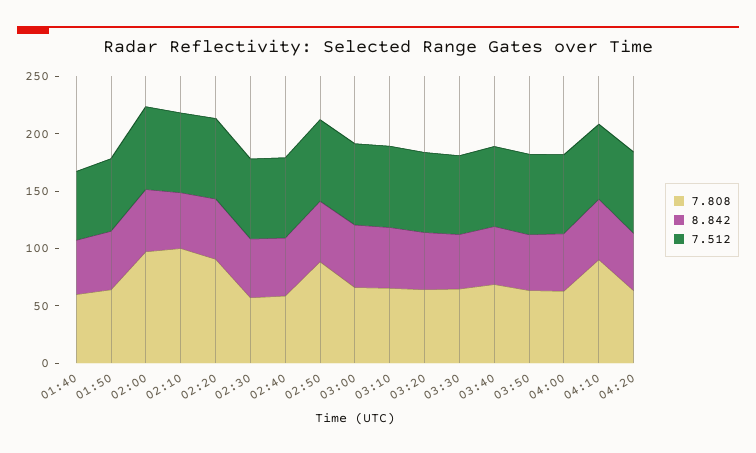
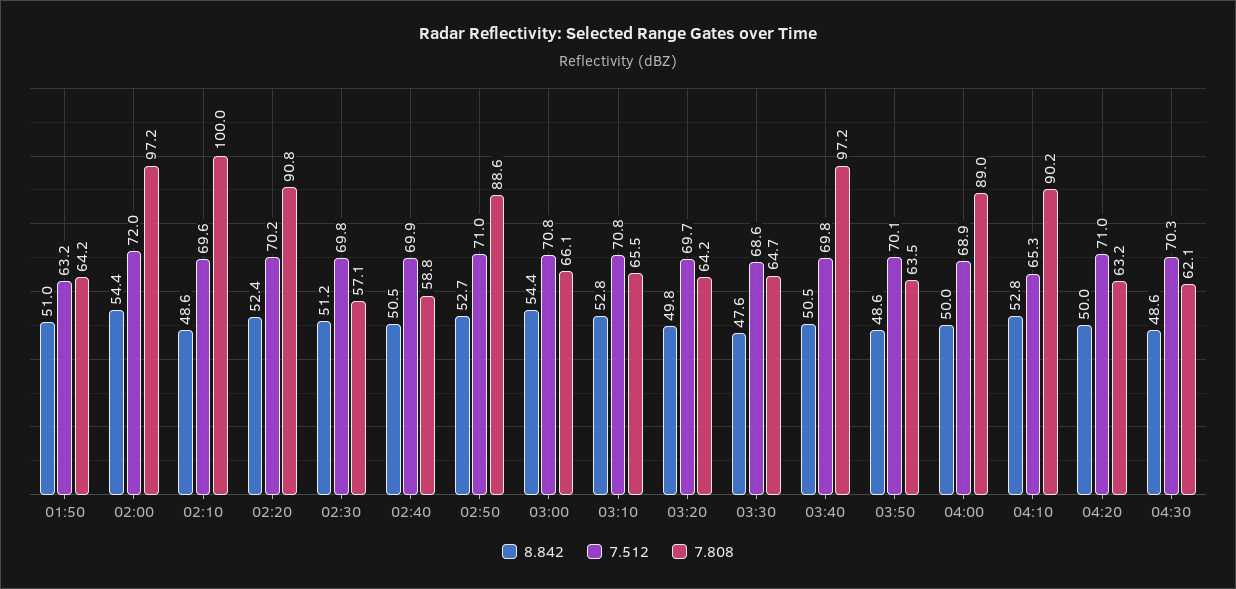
7.808, 01:40: 60 -> none
8.842, 01:40: 50 -> none
7.512, 01:40: 60 -> none
7.808, 03:40: 70 -> 97.2
7.808, 04:00: 60 -> 89
8.842, 04:30: none -> 48.6
7.512, 04:30: none -> 70.3
7.808, 04:30: none -> 62.1

